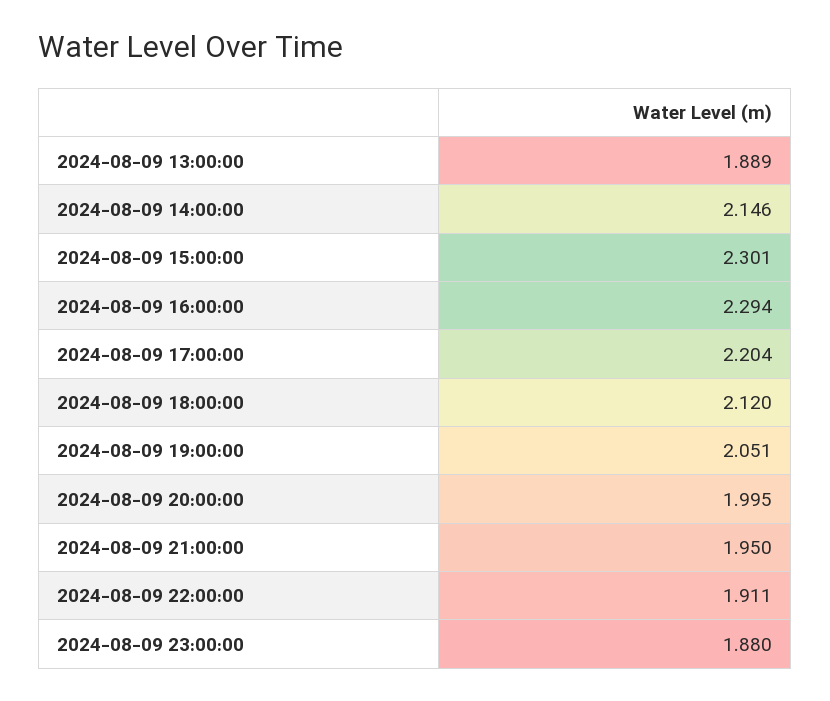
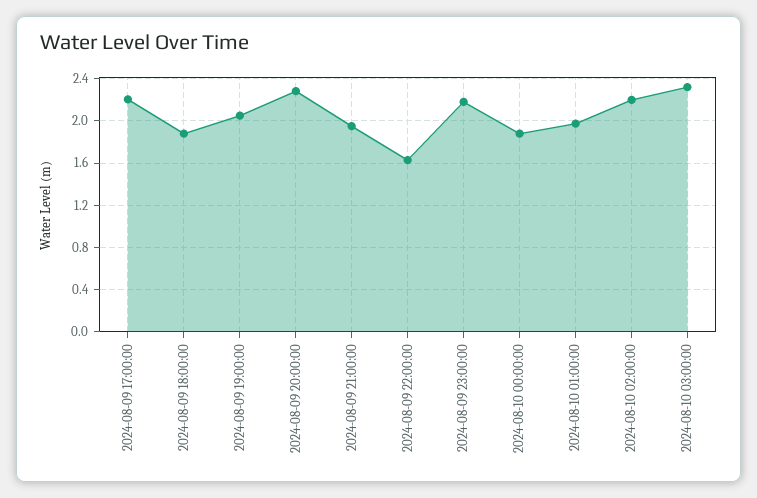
2024-08-09 13:00:00: 1.889 -> none
2024-08-09 14:00:00: 2.146 -> none
2024-08-09 15:00:00: 2.301 -> none
2024-08-09 16:00:00: 2.294 -> none
2024-08-09 18:00:00: 2.12 -> 1.9
2024-08-09 20:00:00: 1.995 -> 2.3
2024-08-09 22:00:00: 1.911 -> 1.6
2024-08-09 23:00:00: 1.88 -> 2.2
2024-08-10 00:00:00: none -> 1.9
2024-08-10 01:00:00: none -> 2
2024-08-10 02:00:00: none -> 2.2
2024-08-10 03:00:00: none -> 2.3

